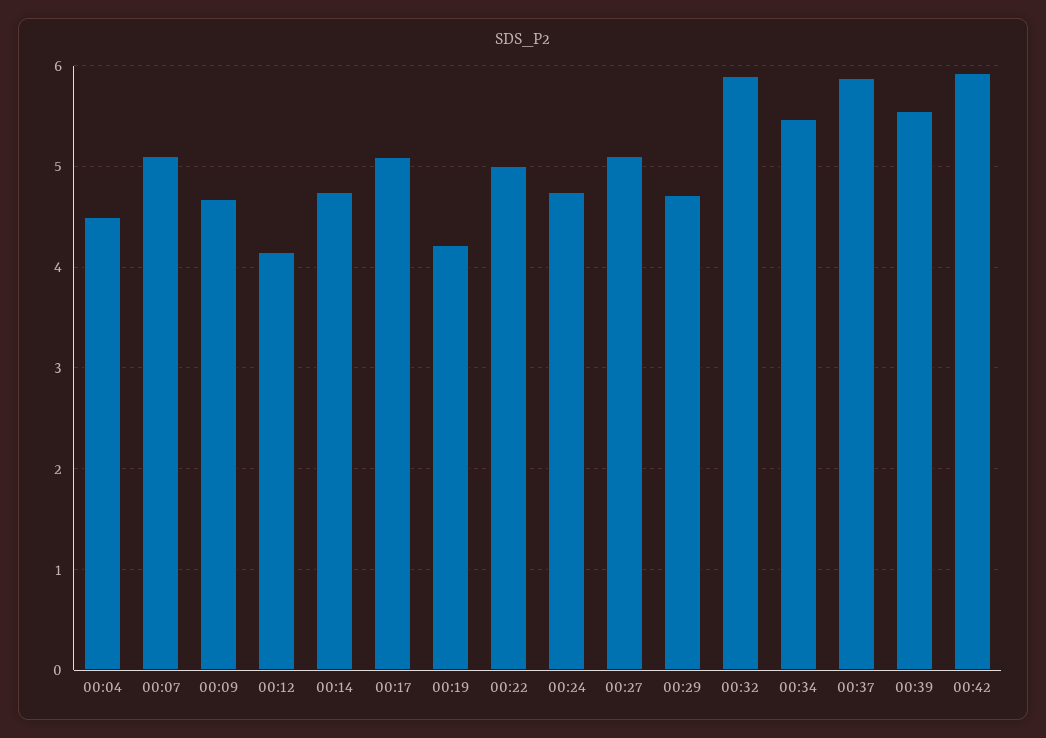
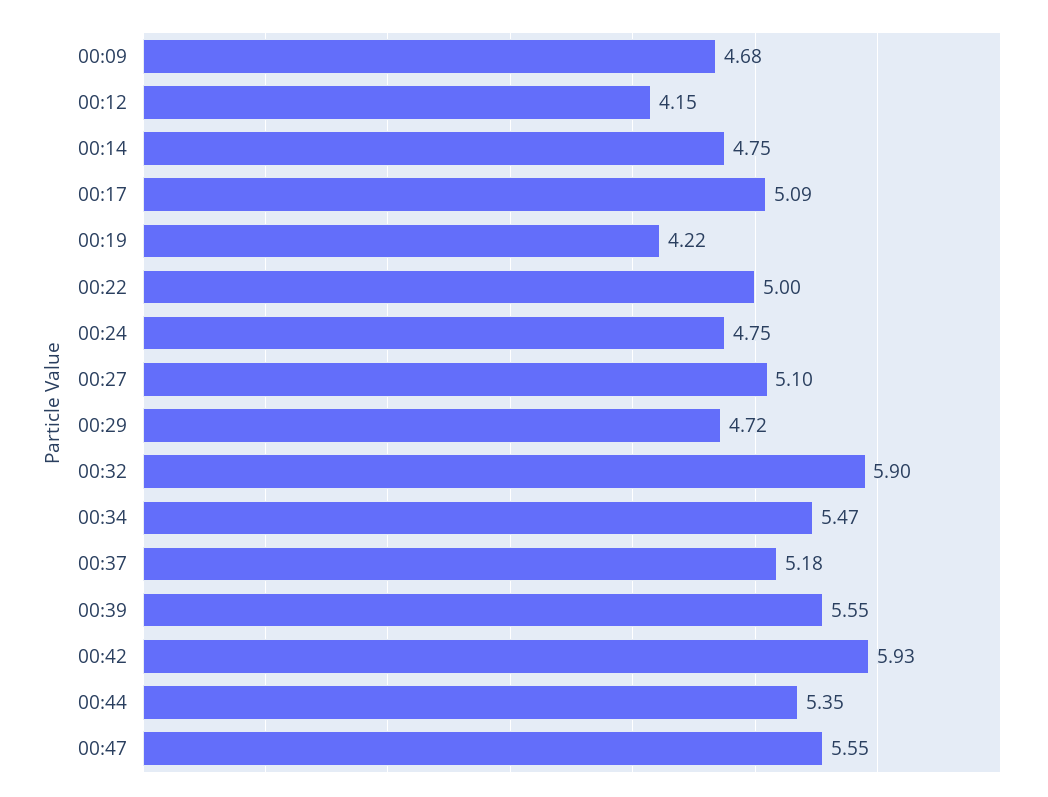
00:04: 4.5 -> none
00:07: 5.1 -> none
00:37: 5.9 -> 5.18
00:44: none -> 5.35
00:47: none -> 5.55

